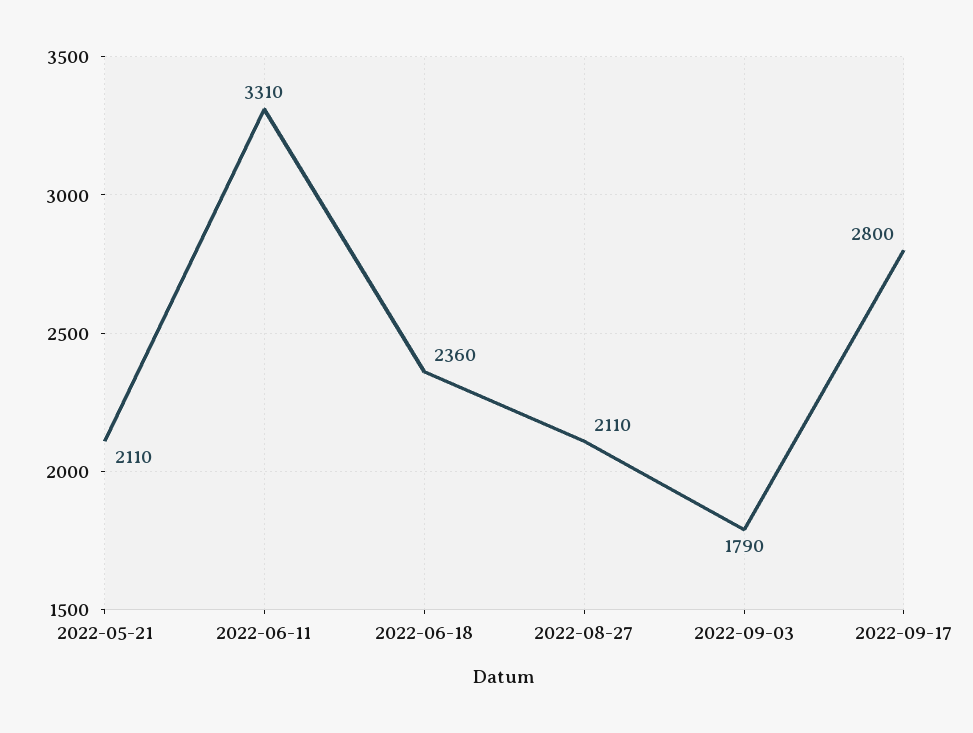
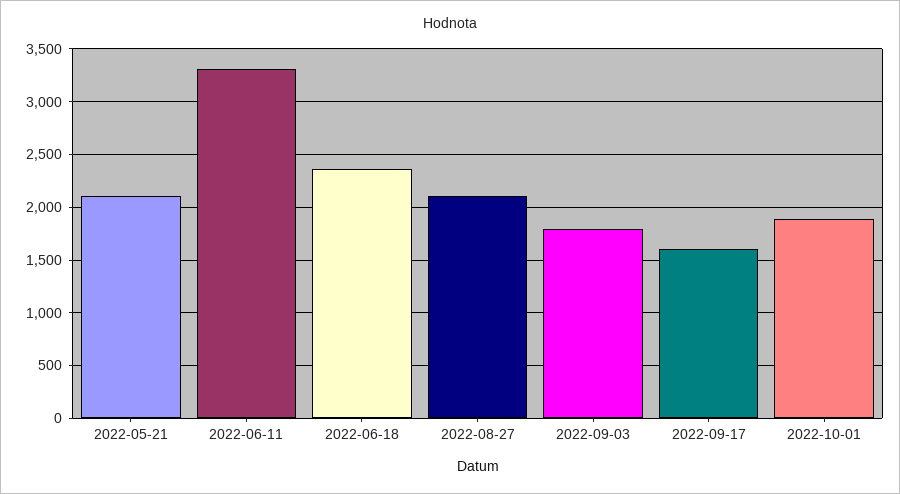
2022-09-17: 2800 -> 1600
2022-10-01: none -> 1900

